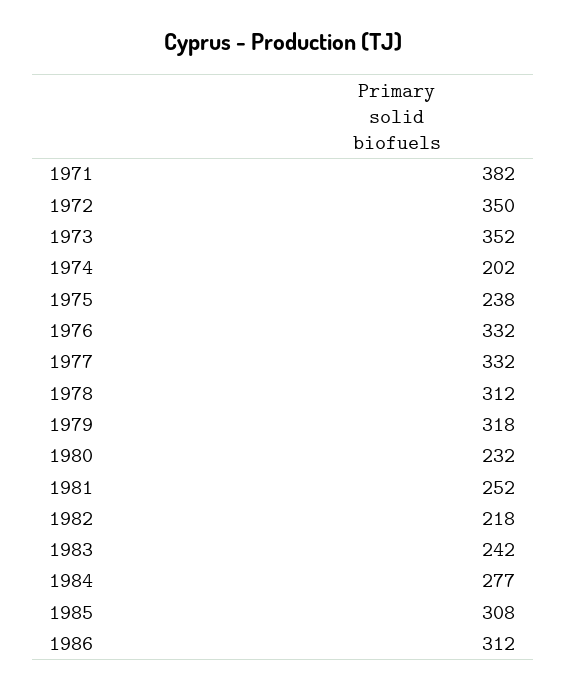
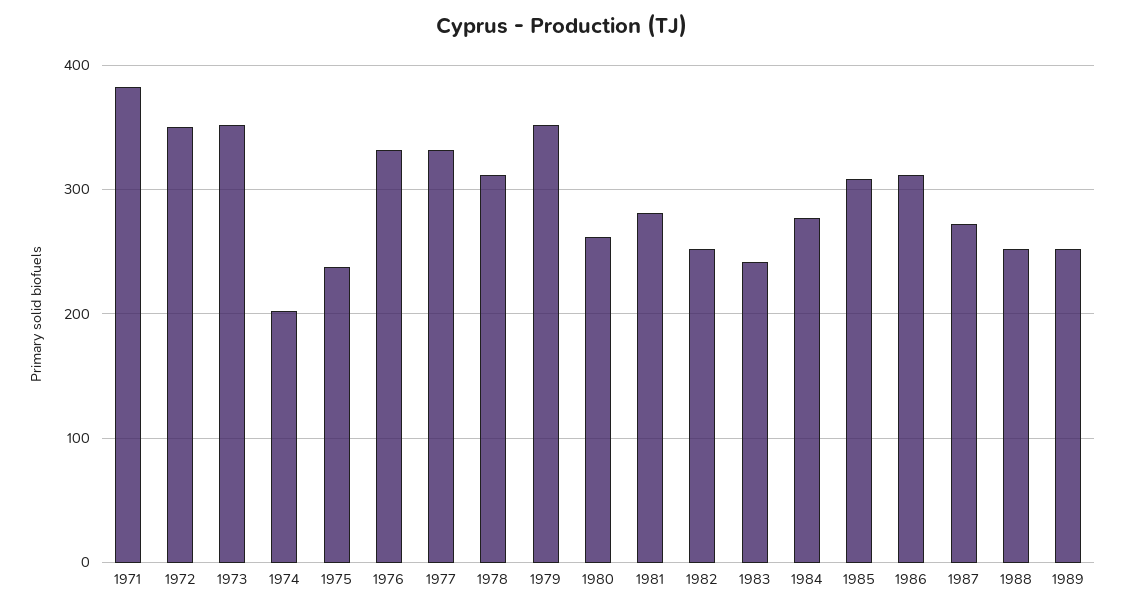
1979: 318 -> 350
1980: 232 -> 260
1981: 252 -> 280
1982: 218 -> 250
1987: none -> 270
1988: none -> 250
1989: none -> 250

